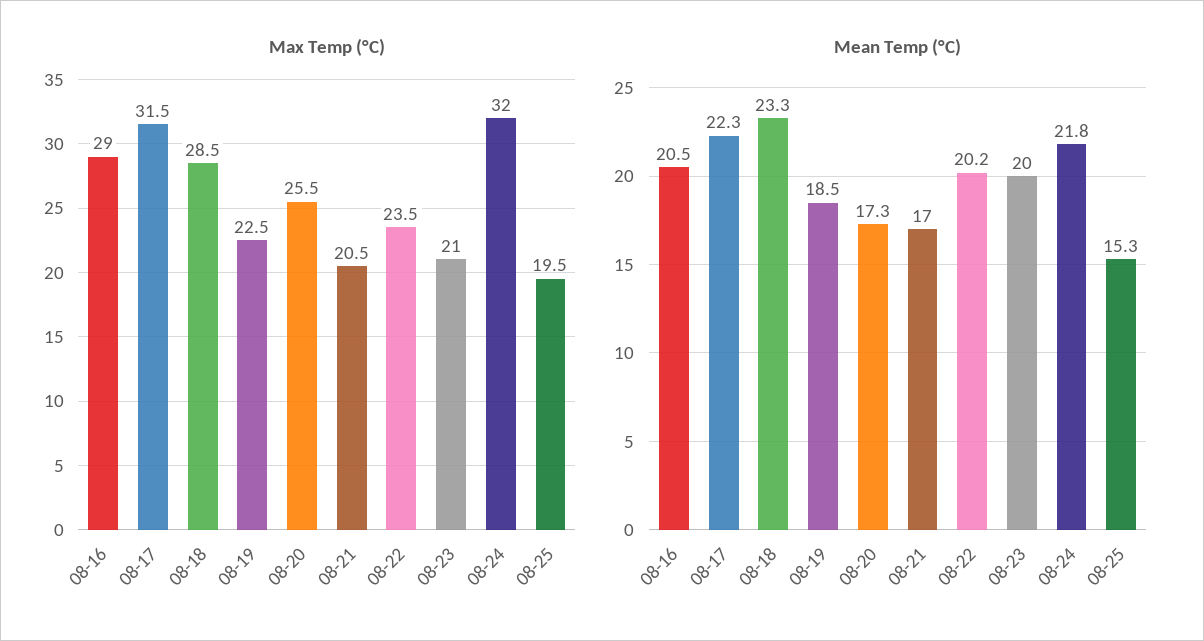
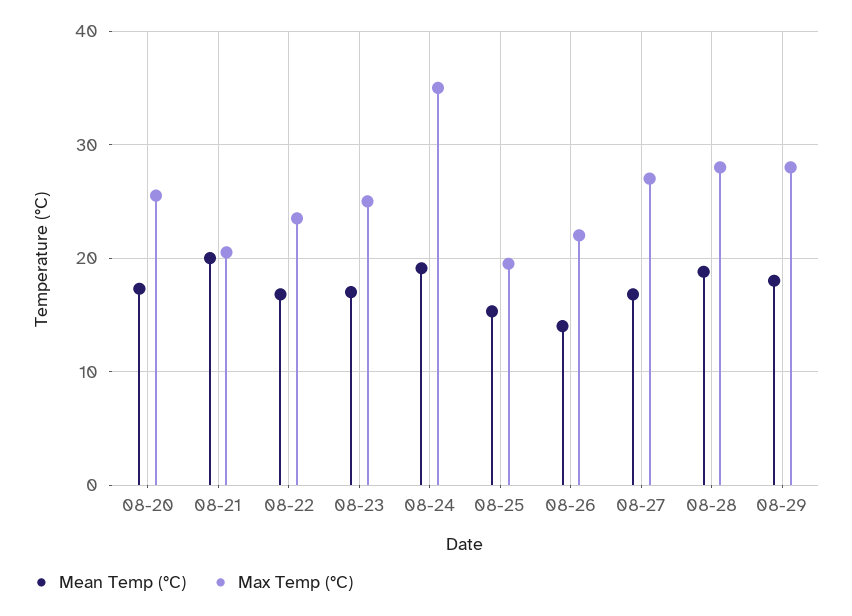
Max Temp (°C), 08-16: 29 -> none
Max Temp (°C), 08-17: 31.5 -> none
Max Temp (°C), 08-18: 28.5 -> none
Max Temp (°C), 08-19: 22.5 -> none
Max Temp (°C), 08-23: 21 -> 25
Max Temp (°C), 08-24: 32 -> 35
Mean Temp (°C), 08-16: 20.5 -> none
Mean Temp (°C), 08-17: 22.3 -> none
Mean Temp (°C), 08-18: 23.3 -> none
Mean Temp (°C), 08-19: 18.5 -> none
Mean Temp (°C), 08-21: 17 -> 20
Mean Temp (°C), 08-22: 20.2 -> 17
Mean Temp (°C), 08-23: 20 -> 17
Mean Temp (°C), 08-24: 21.8 -> 19
Mean Temp (°C), 08-26: none -> 14
Max Temp (°C), 08-26: none -> 22
Mean Temp (°C), 08-27: none -> 17
Max Temp (°C), 08-27: none -> 27
Mean Temp (°C), 08-28: none -> 19
Max Temp (°C), 08-28: none -> 28
Mean Temp (°C), 08-29: none -> 18
Max Temp (°C), 08-29: none -> 28

